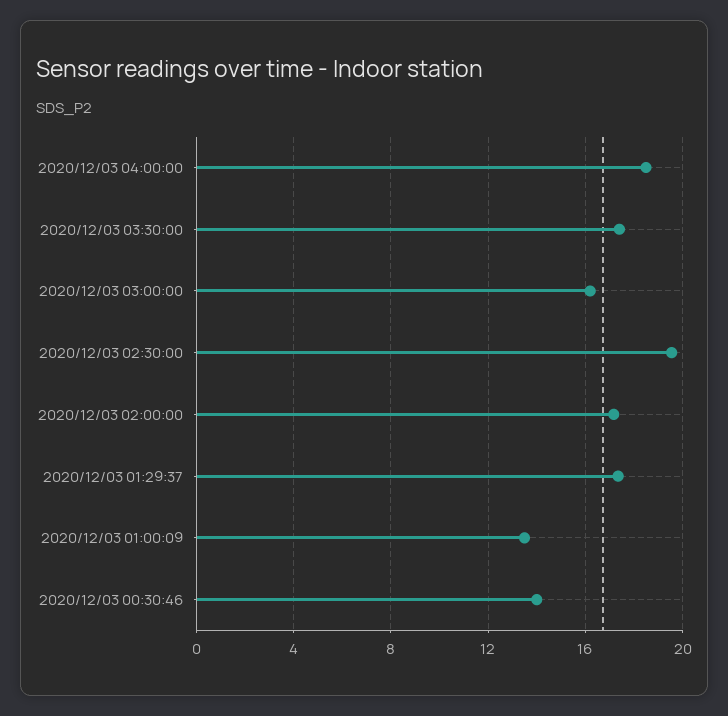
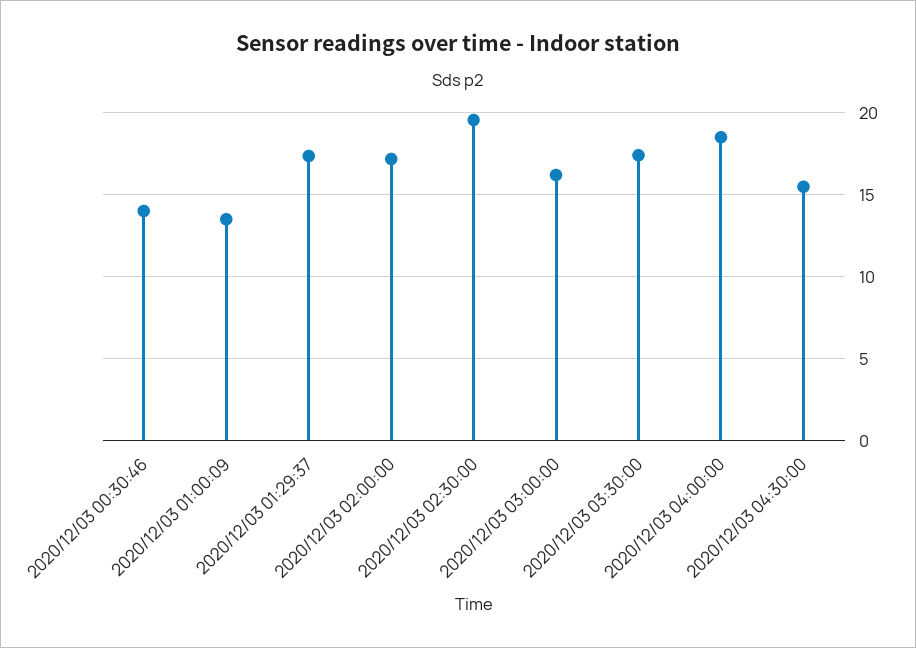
2020/12/03 04:30:00: none -> 15.5

